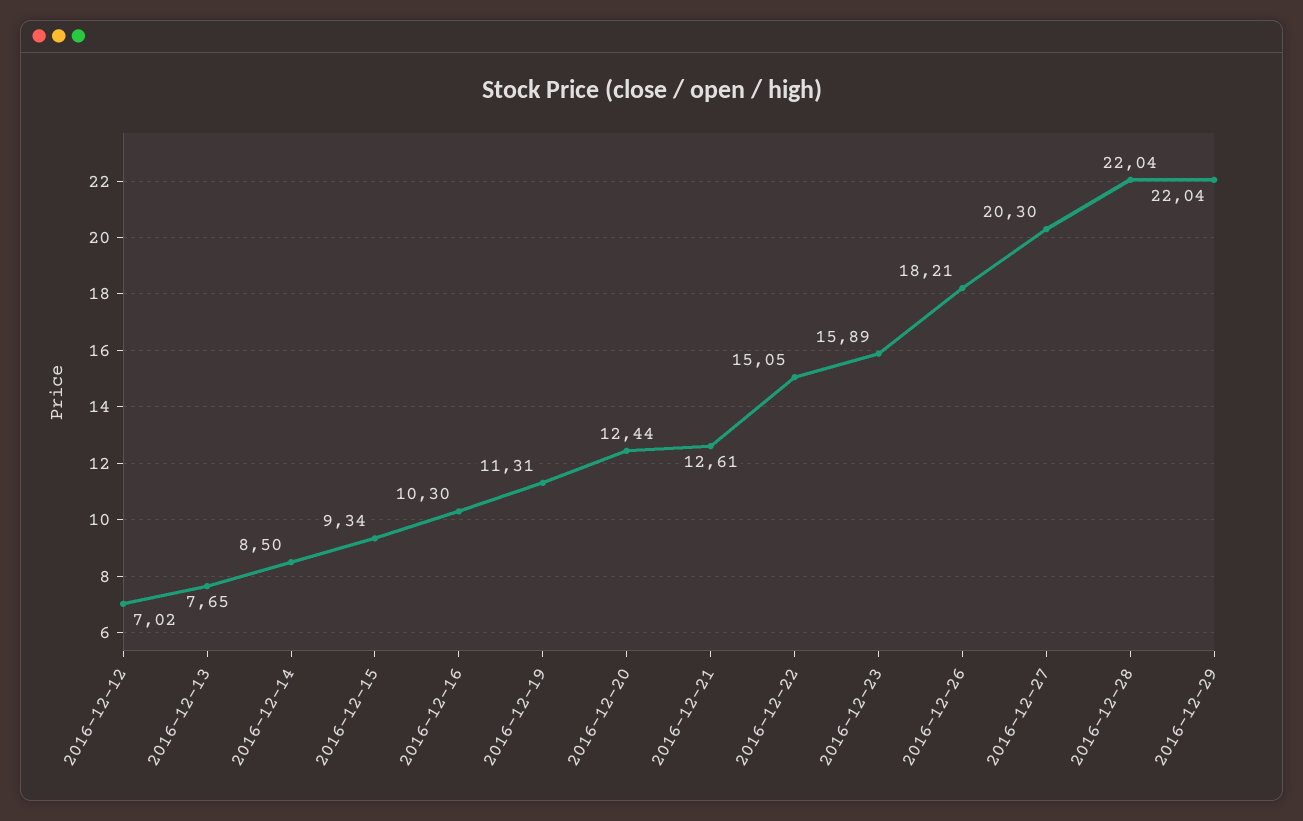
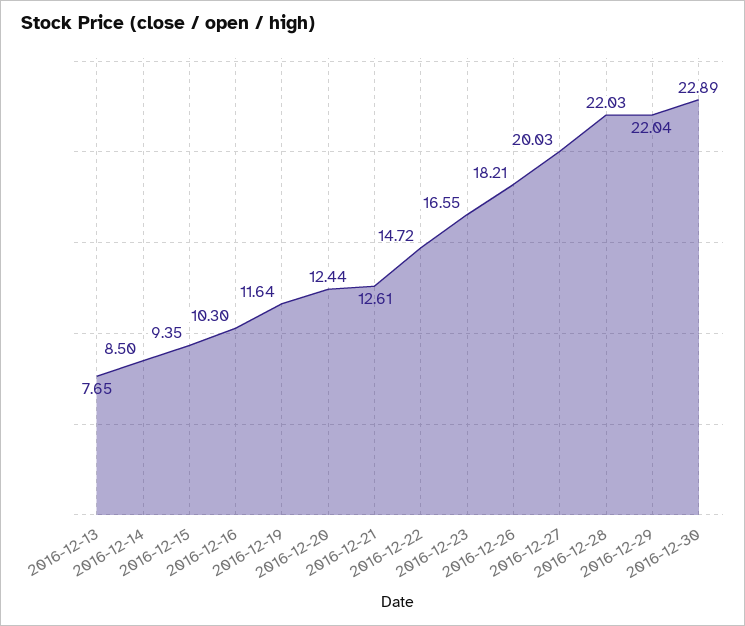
2016-12-12: 7.02 -> none
2016-12-15: 9.34 -> 9.35
2016-12-19: 11.31 -> 11.64
2016-12-22: 15.05 -> 14.72
2016-12-23: 15.89 -> 16.55
2016-12-27: 20.3 -> 20.03
2016-12-28: 22.04 -> 22.03
2016-12-30: none -> 22.89

